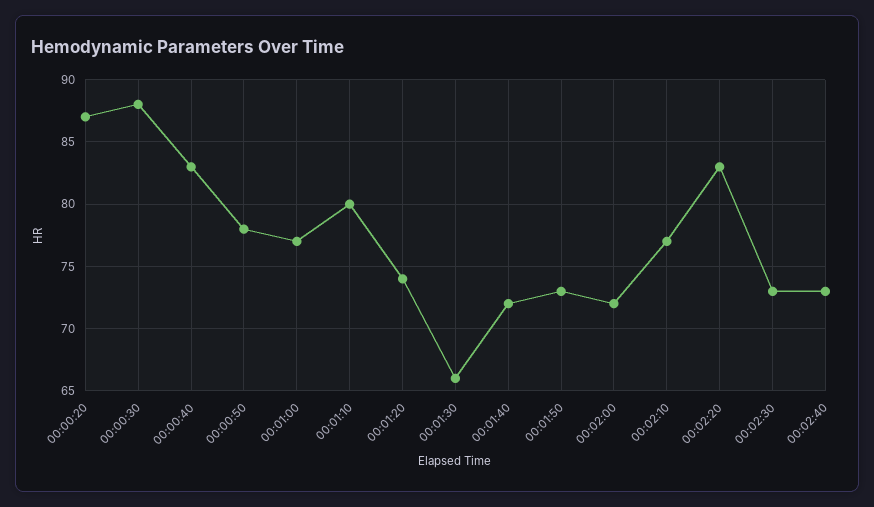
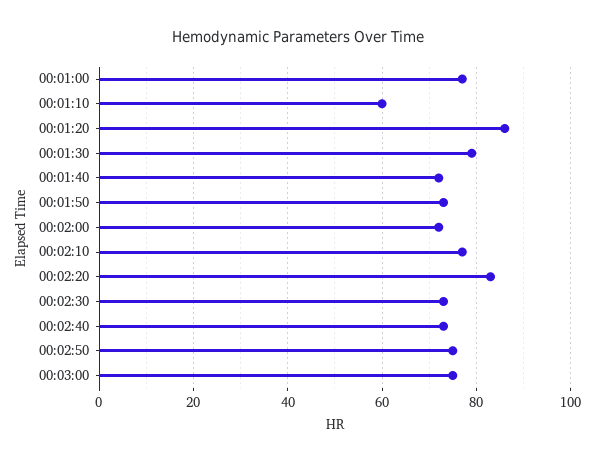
00:00:20: 87 -> none
00:00:30: 88 -> none
00:00:40: 83 -> none
00:00:50: 78 -> none
00:01:10: 80 -> 60
00:01:20: 74 -> 85
00:01:30: 66 -> 80
00:02:50: none -> 75
00:03:00: none -> 75

